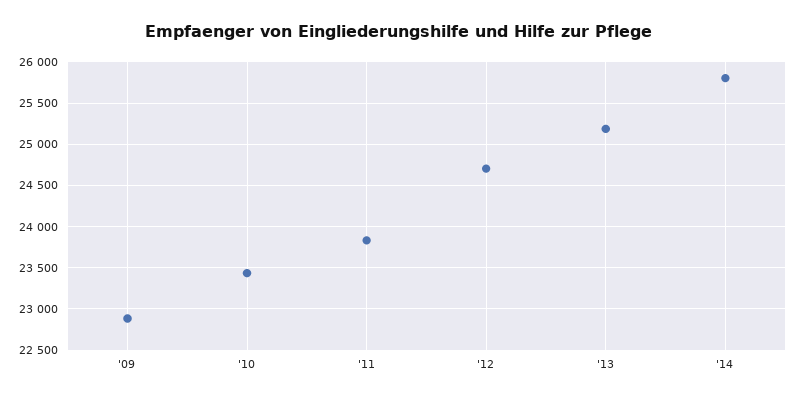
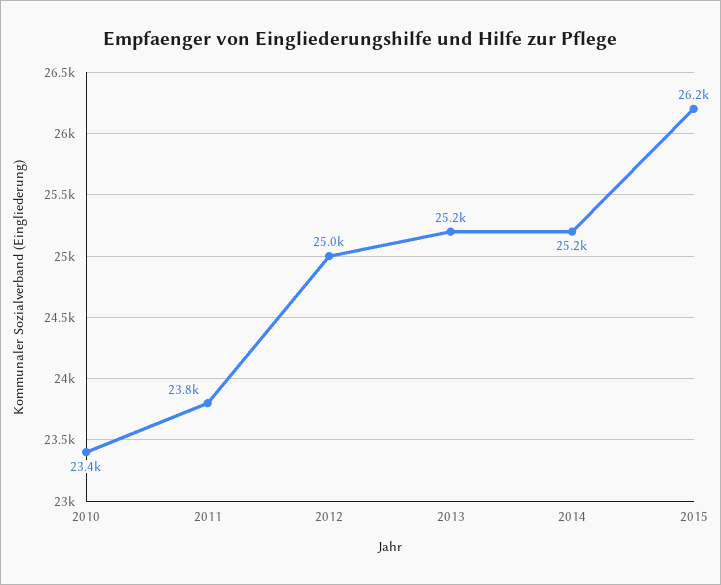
'09: 22900 -> none
'12: 24700 -> 25000
'14: 25800 -> 25200
2015: none -> 26200

